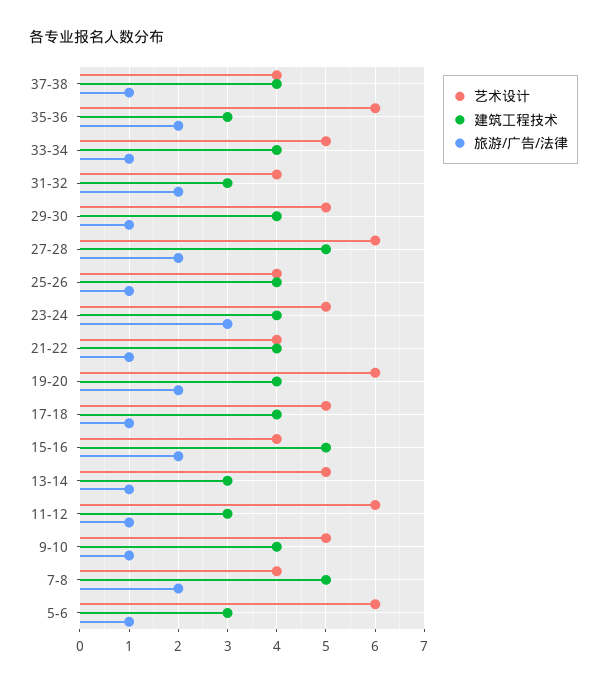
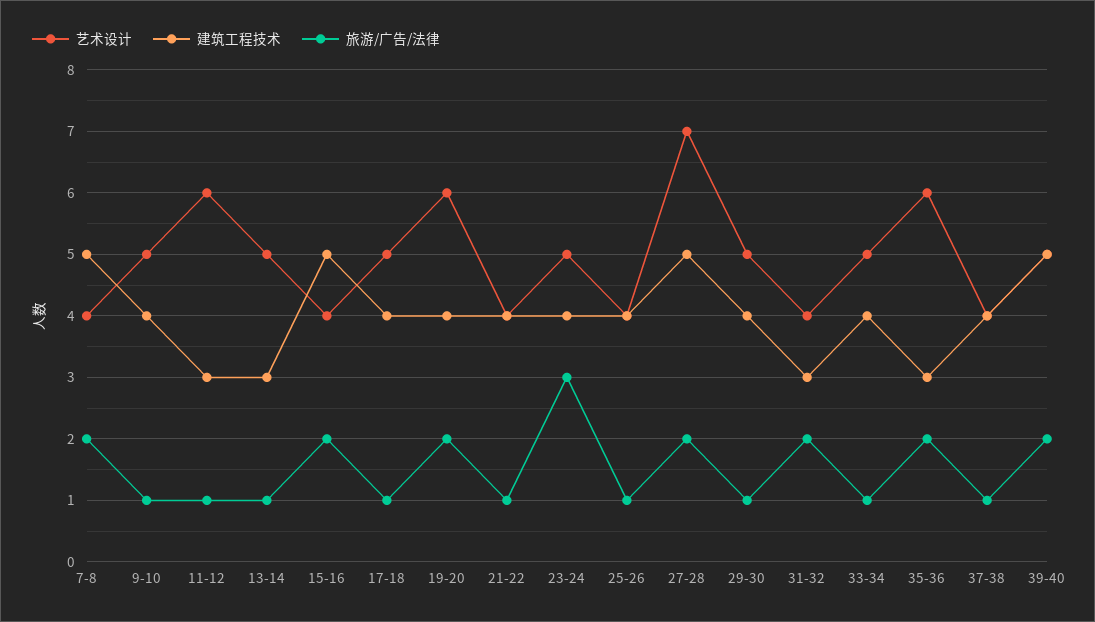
艺术设计, 27-28: 6 -> 7
艺术设计, 5-6: 6 -> none
建筑工程技术, 5-6: 3 -> none
旅游/广告/法律, 5-6: 1 -> none
艺术设计, 39-40: none -> 5
建筑工程技术, 39-40: none -> 5
旅游/广告/法律, 39-40: none -> 2

